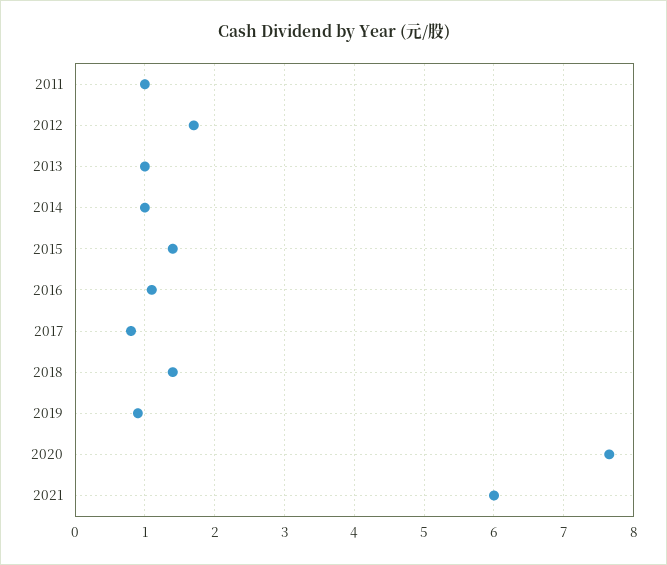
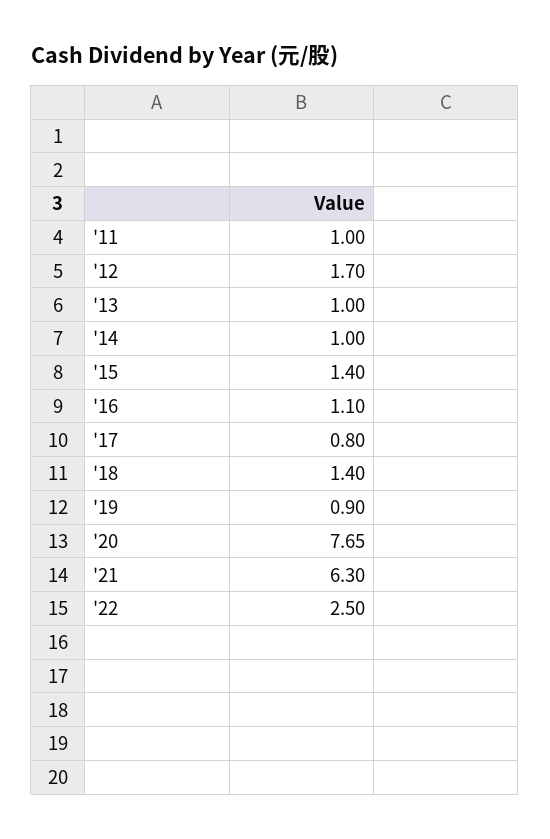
2021: 6 -> 6.3
'22: none -> 2.5

